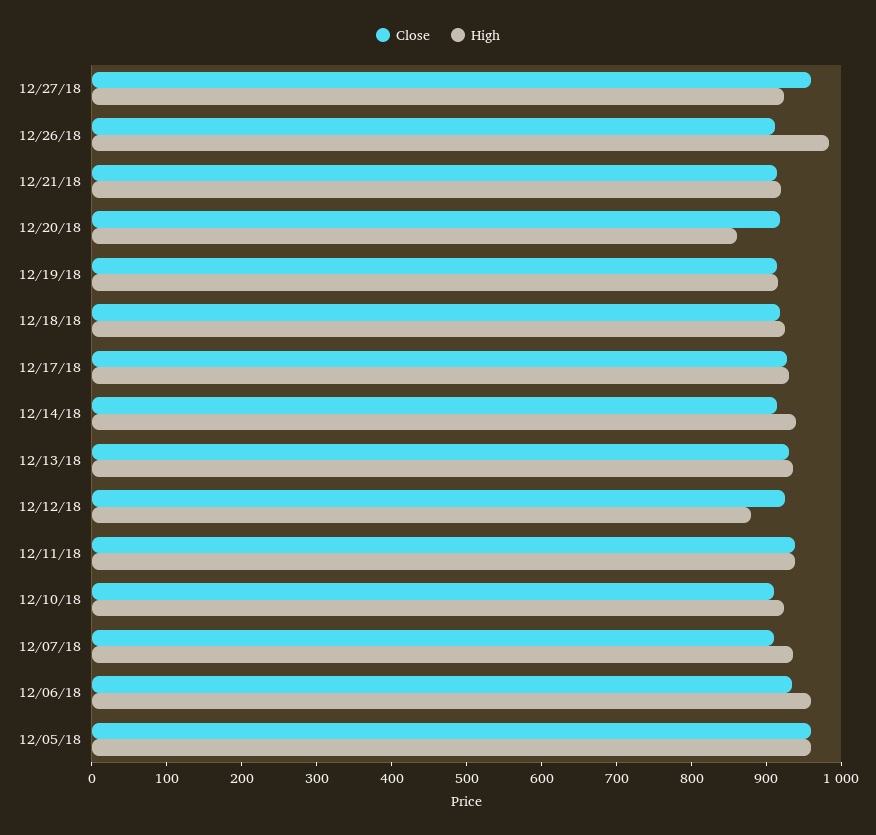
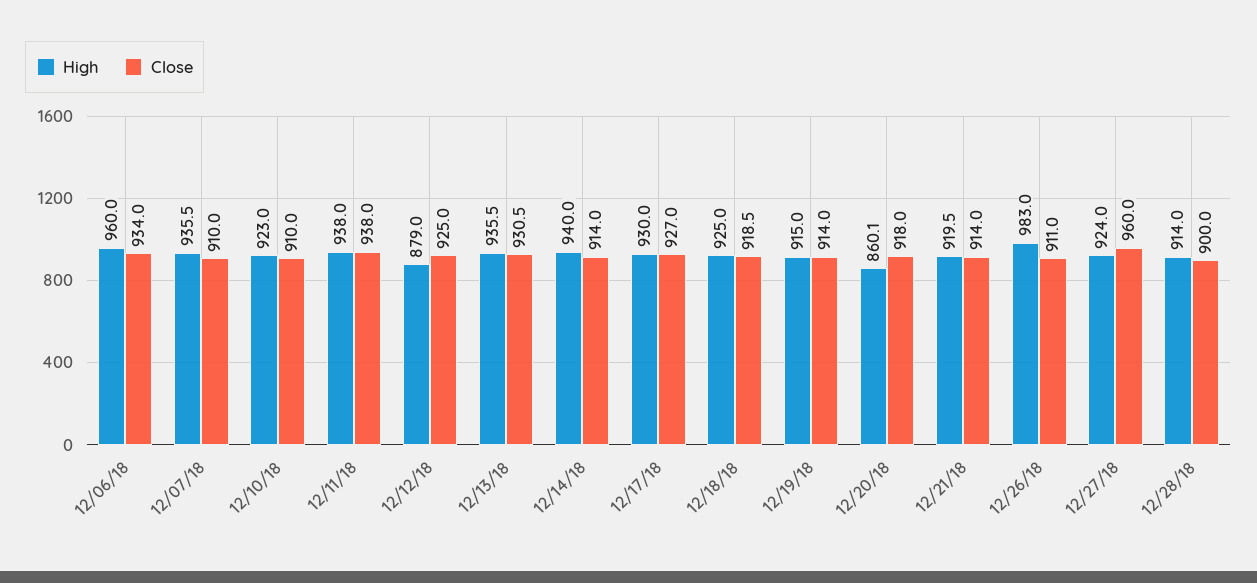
Close, 12/05/18: 960 -> none
High, 12/05/18: 960 -> none
High, 12/28/18: none -> 914
Close, 12/28/18: none -> 900

